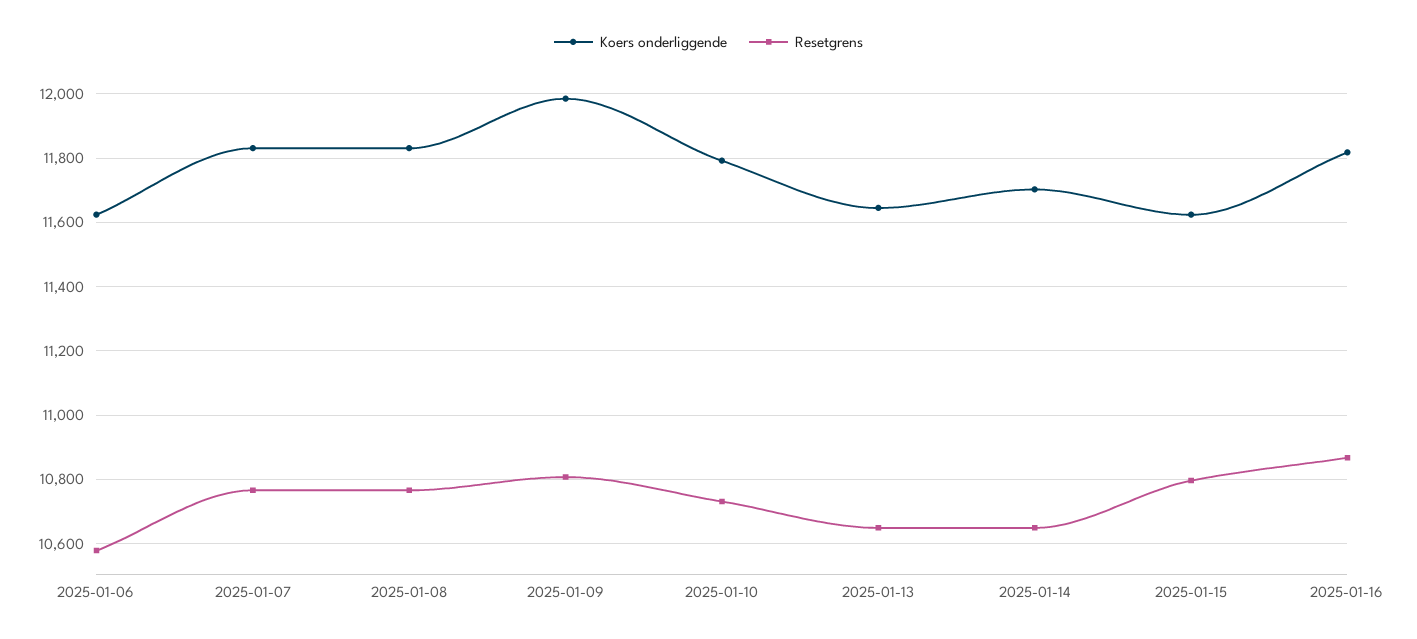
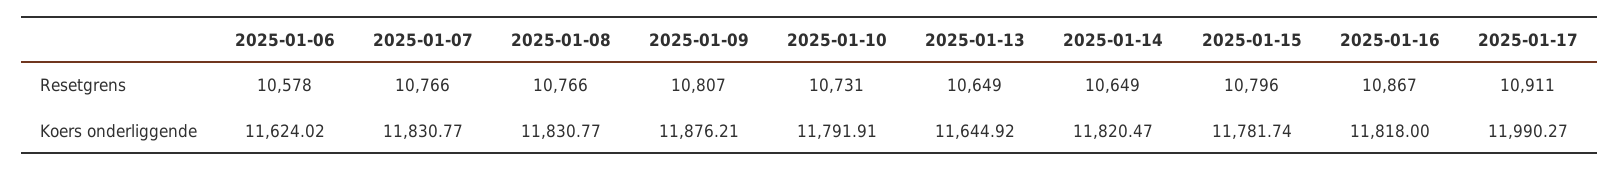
Koers onderliggende, 2025-01-09: 11980 -> 11876.21
Koers onderliggende, 2025-01-14: 11700 -> 11820.47
Koers onderliggende, 2025-01-15: 11620 -> 11781.74
Resetgrens, 2025-01-17: none -> 10911
Koers onderliggende, 2025-01-17: none -> 11990.27

